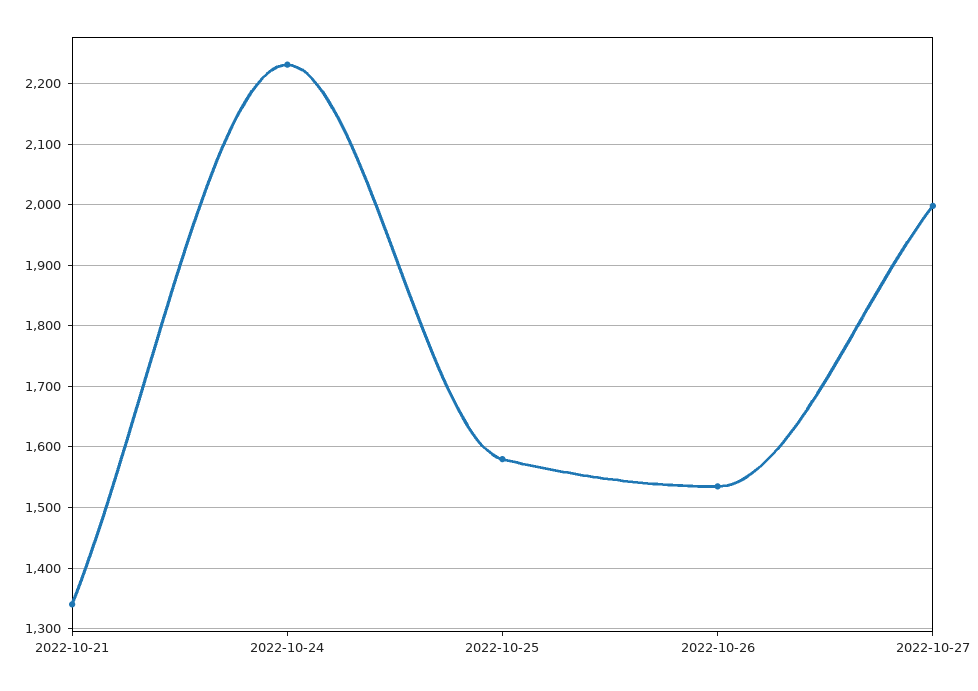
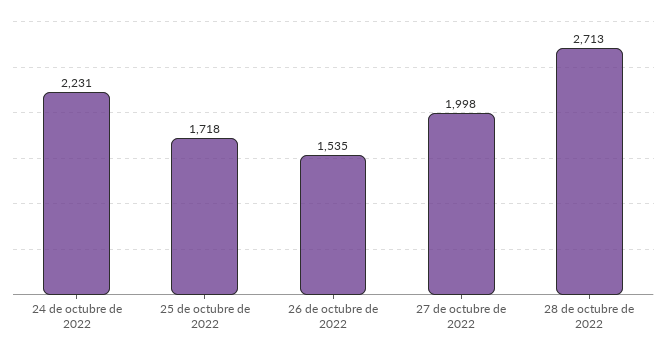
2022-10-21: 1340 -> none
2022-10-25: 1580 -> 1718
28 de octubre de 2022: none -> 2713

